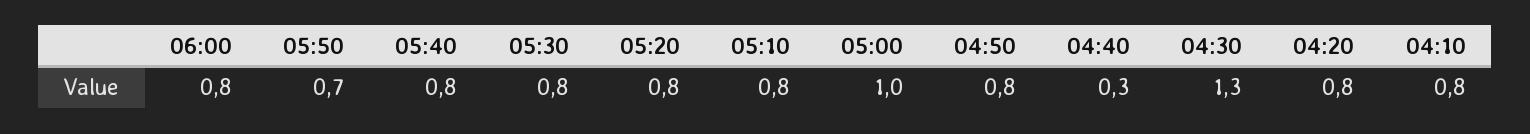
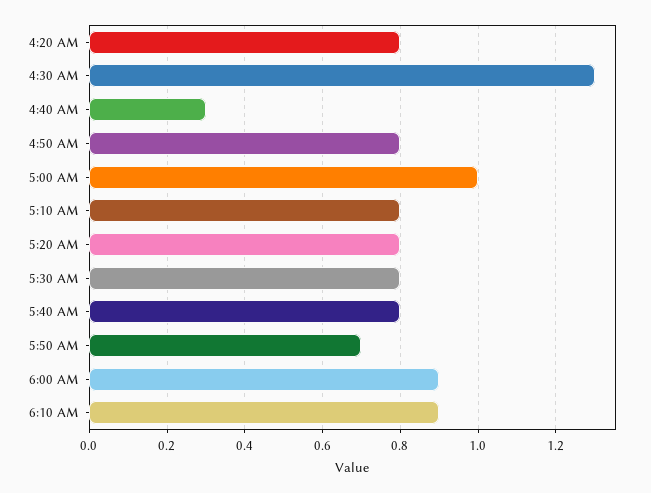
06:00: 0.8 -> 0.9
04:10: 0.8 -> none
6:10 AM: none -> 0.9

